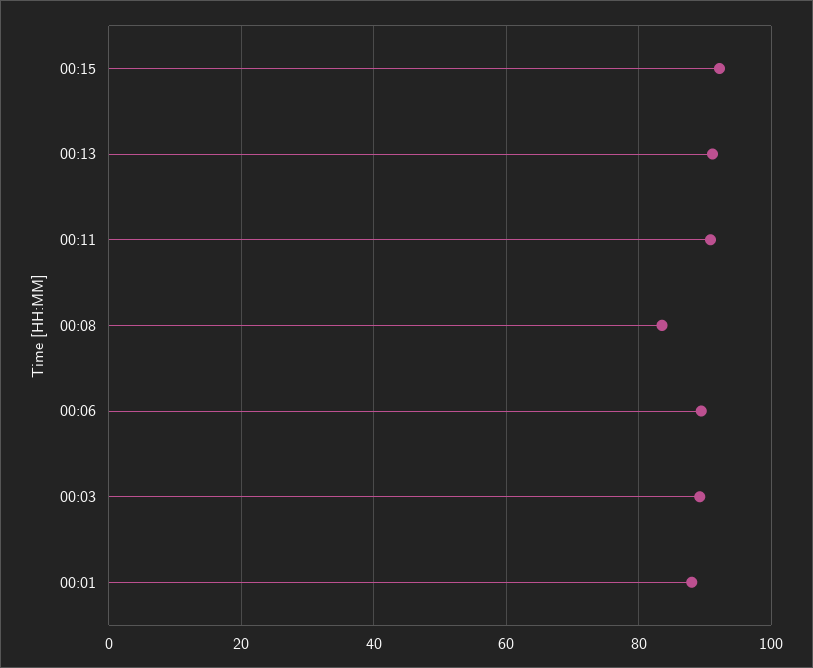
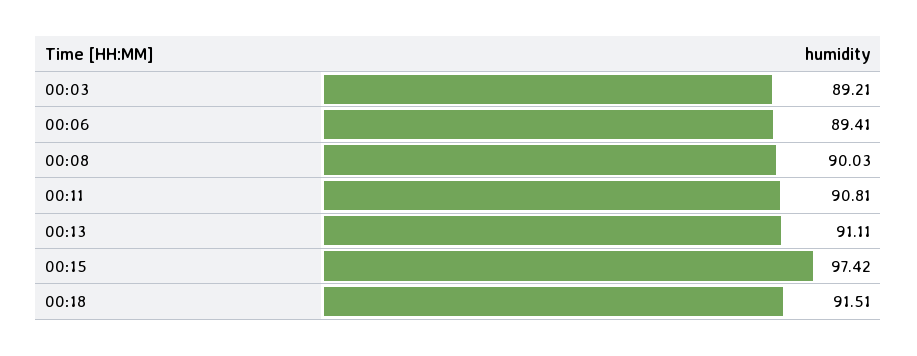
00:15: 92 -> 97.42
00:08: 84 -> 90.03
00:01: 88 -> none
00:18: none -> 91.51

